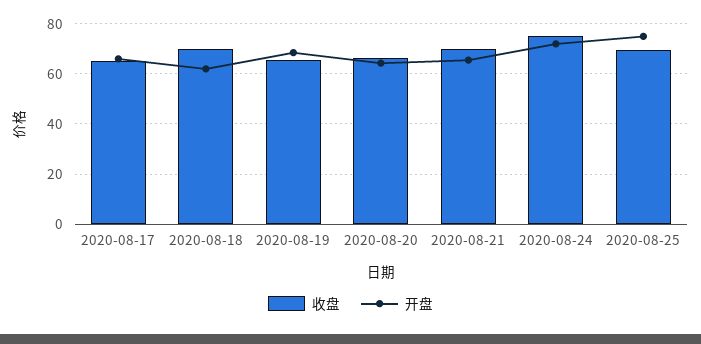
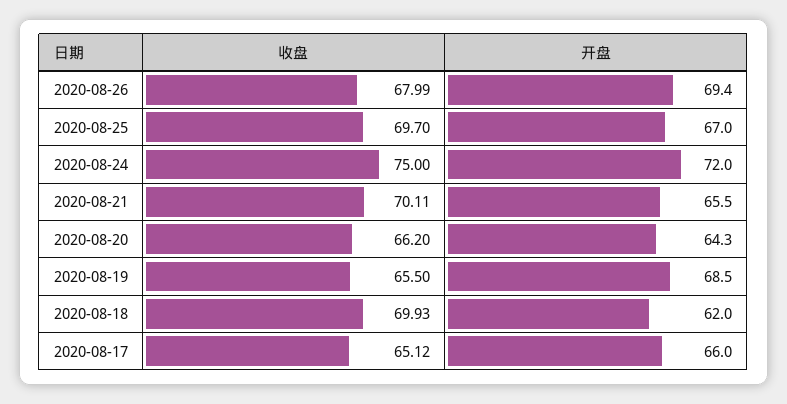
开盘, 2020-08-25: 75 -> 67
收盘, 2020-08-26: none -> 67.99
开盘, 2020-08-26: none -> 69.4

